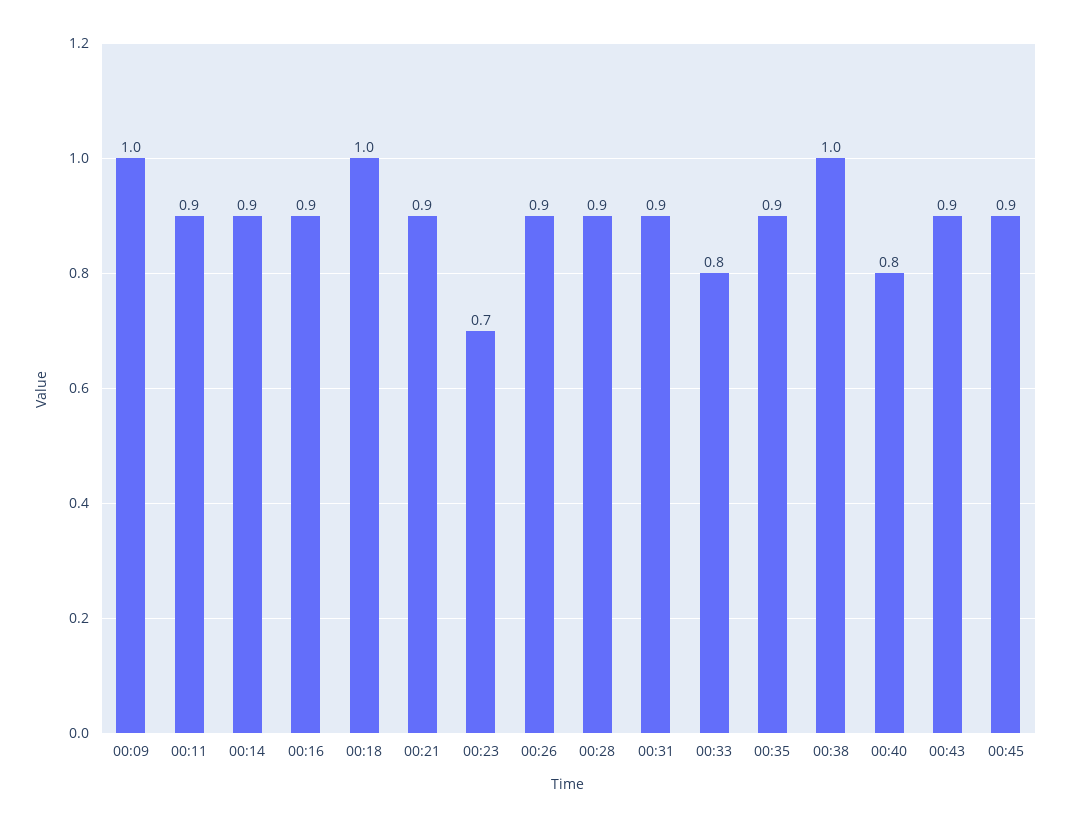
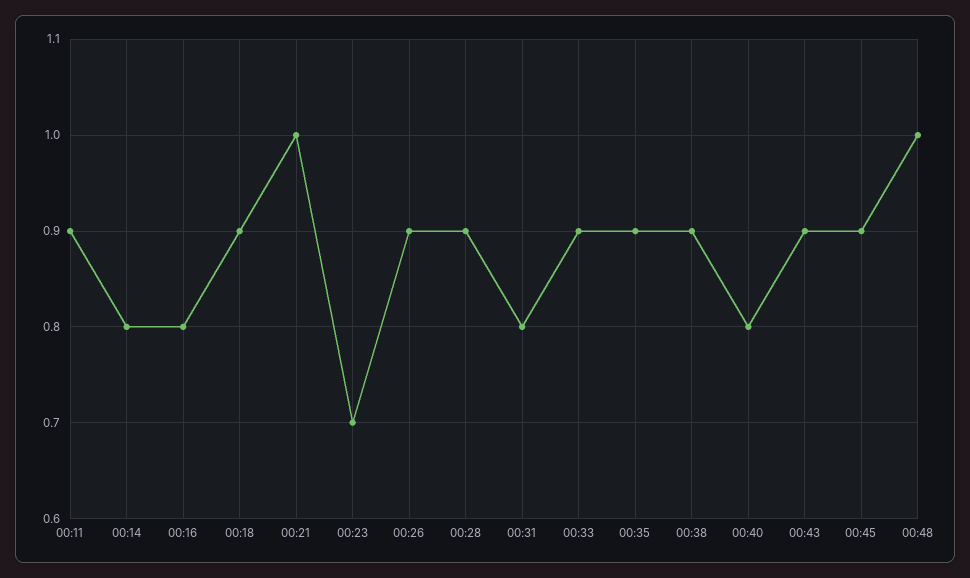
00:09: 1 -> none
00:14: 0.9 -> 0.8
00:16: 0.9 -> 0.8
00:18: 1 -> 0.9
00:21: 0.9 -> 1
00:31: 0.9 -> 0.8
00:33: 0.8 -> 0.9
00:38: 1 -> 0.9
00:48: none -> 1

